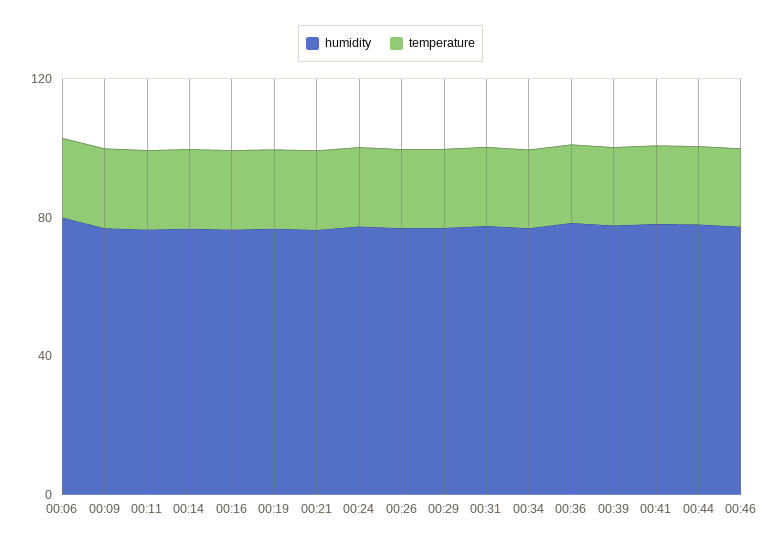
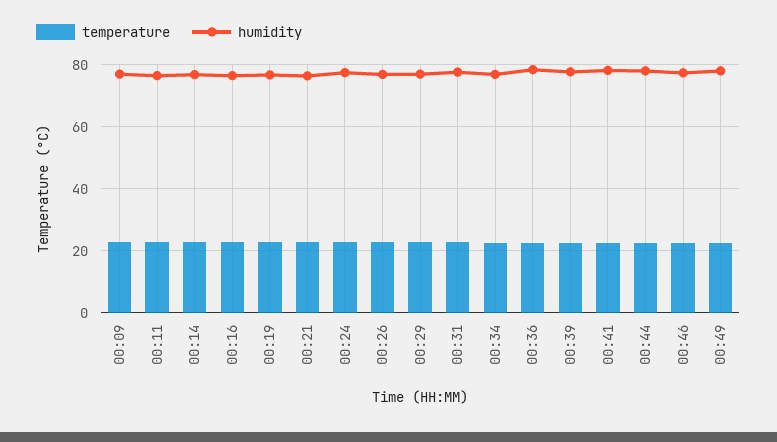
humidity, 00:06: 80 -> none
temperature, 00:06: 20 -> none
temperature, 00:49: none -> 22
humidity, 00:49: none -> 78

